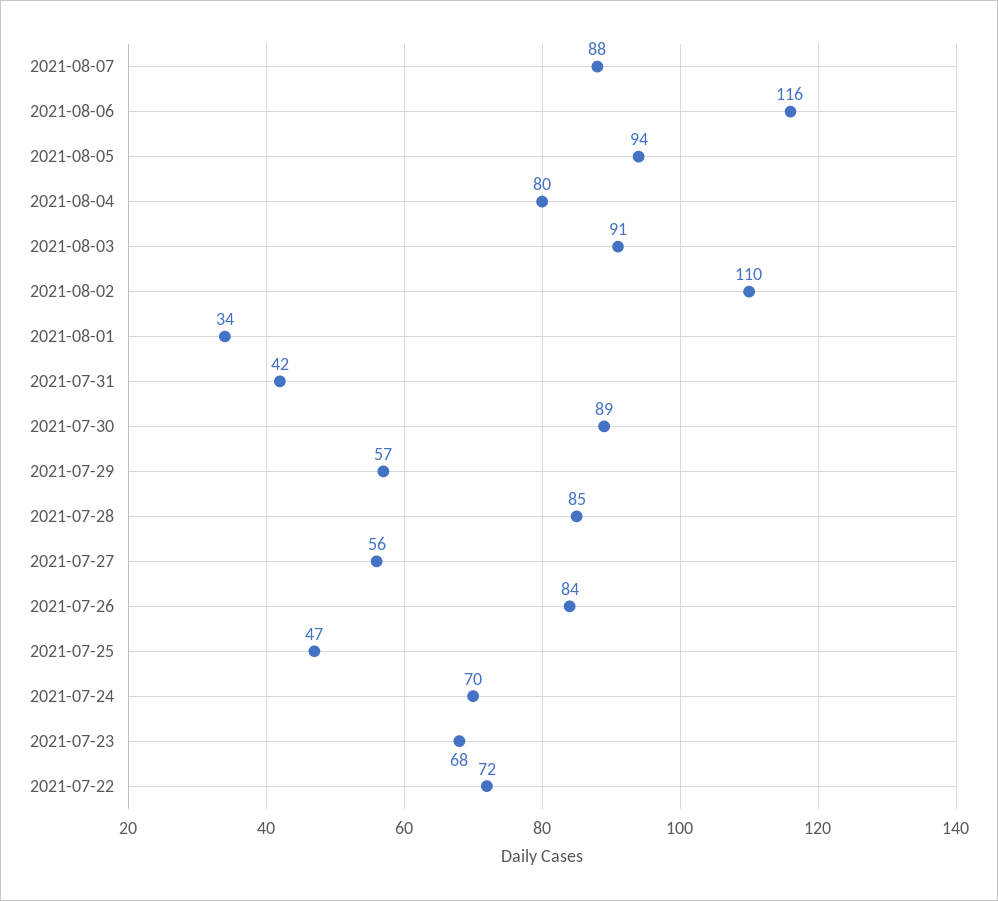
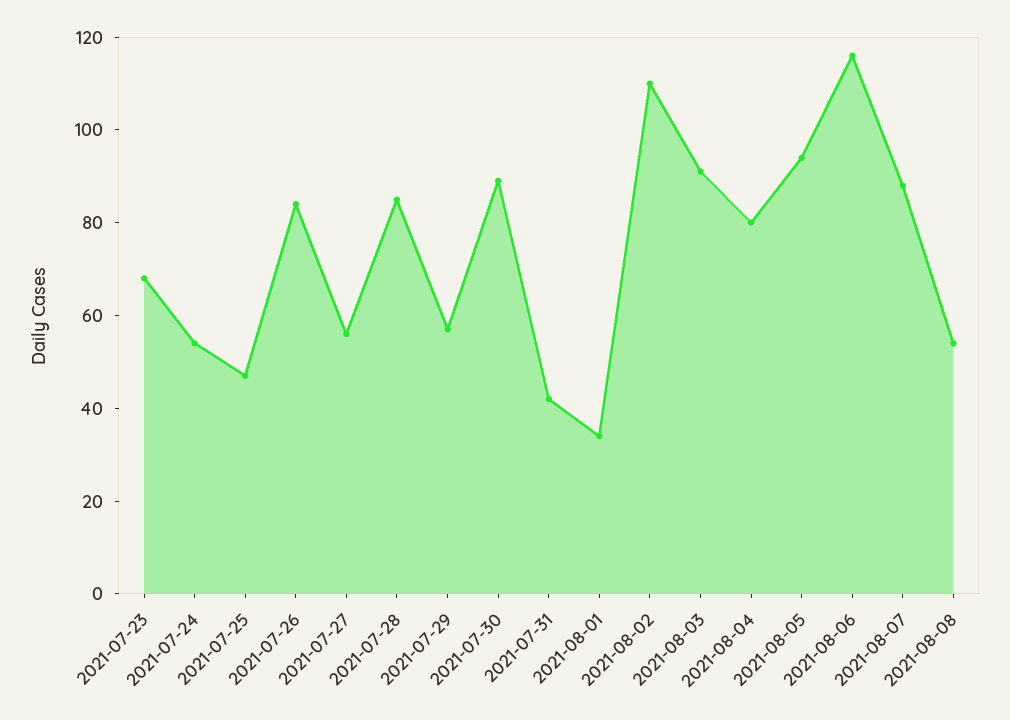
2021-07-24: 70 -> 55
2021-07-22: 72 -> none
2021-08-08: none -> 55

